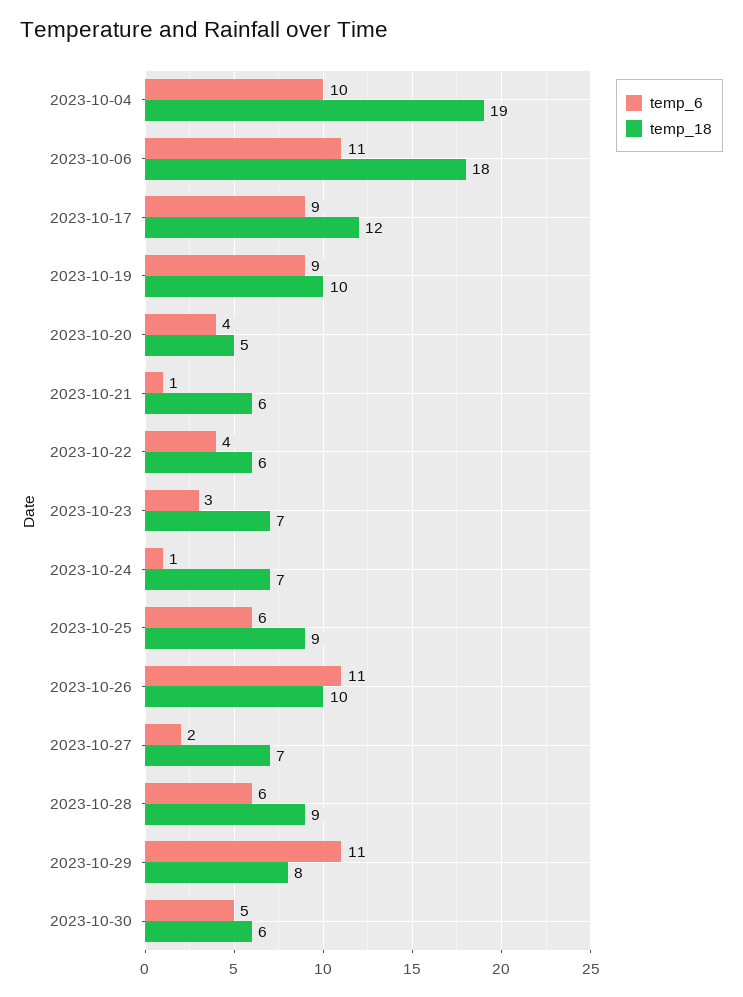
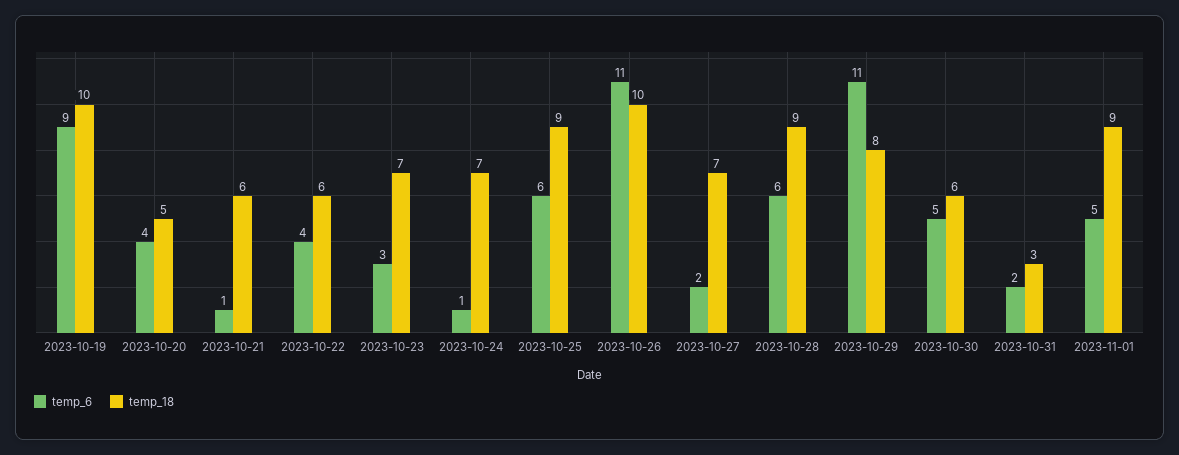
temp_6, 2023-10-04: 10 -> none
temp_18, 2023-10-04: 19 -> none
temp_6, 2023-10-06: 11 -> none
temp_18, 2023-10-06: 18 -> none
temp_6, 2023-10-17: 9 -> none
temp_18, 2023-10-17: 12 -> none
temp_6, 2023-10-31: none -> 2
temp_18, 2023-10-31: none -> 3
temp_6, 2023-11-01: none -> 5
temp_18, 2023-11-01: none -> 9

